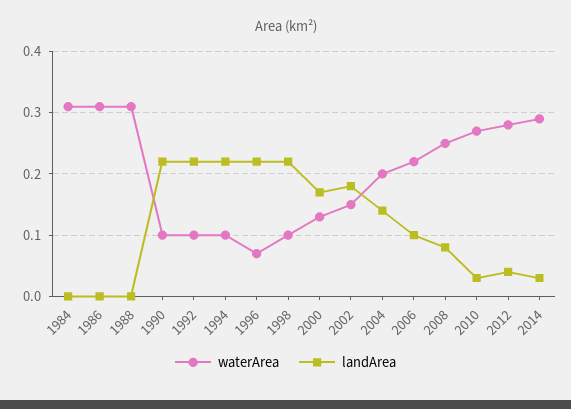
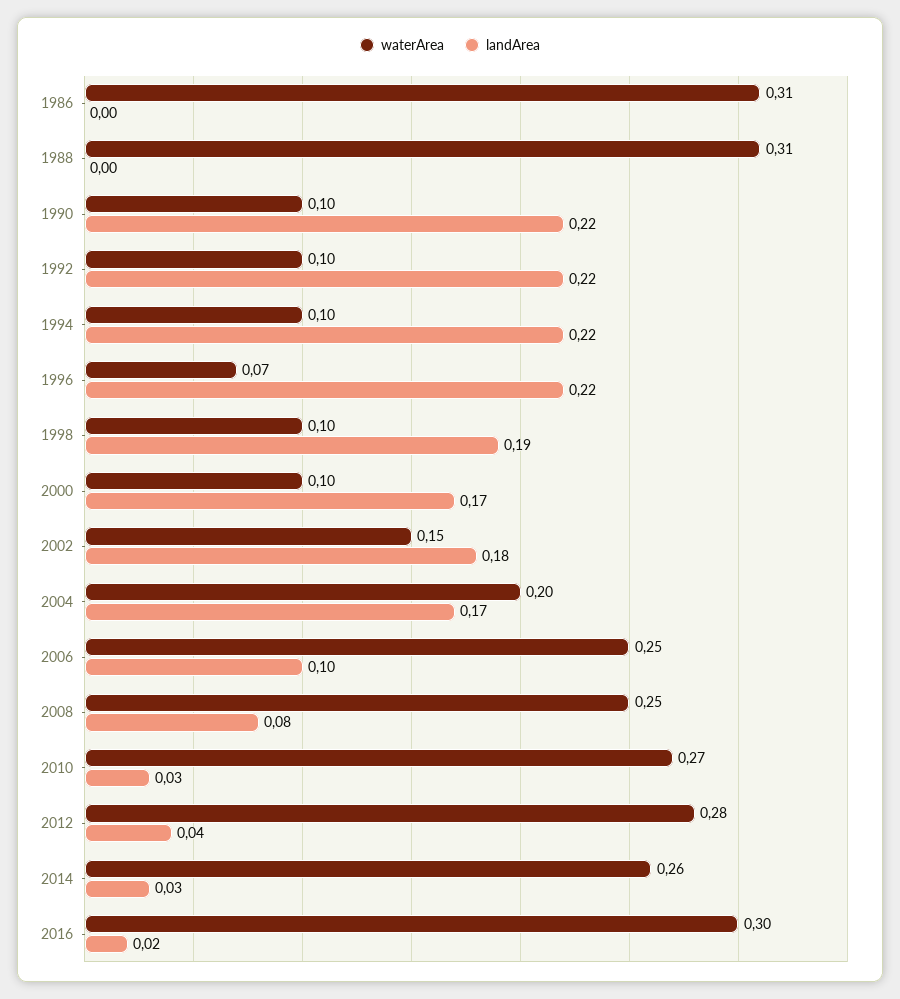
waterArea, 1984: 0.31 -> none
landArea, 1984: 0 -> none
landArea, 1998: 0.22 -> 0.19
waterArea, 2000: 0.13 -> 0.1
landArea, 2004: 0.14 -> 0.17
waterArea, 2006: 0.22 -> 0.25
waterArea, 2014: 0.29 -> 0.26
waterArea, 2016: none -> 0.3
landArea, 2016: none -> 0.02

